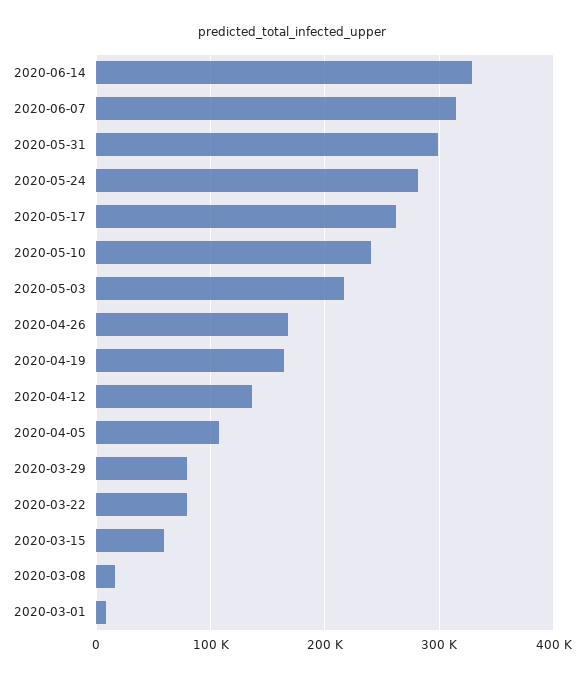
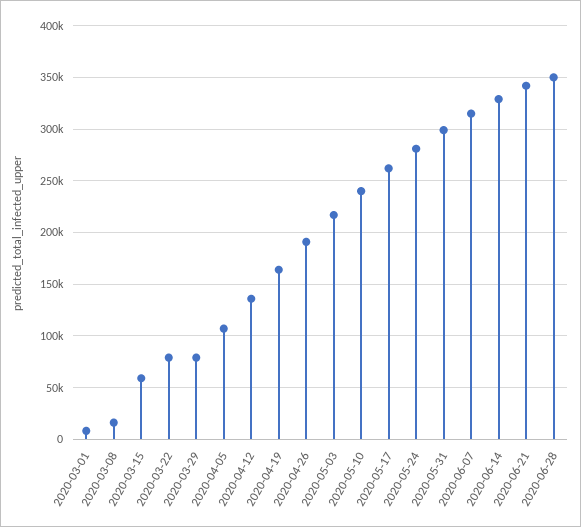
2020-04-26: 170000 -> 190000
2020-06-21: none -> 340000
2020-06-28: none -> 350000

